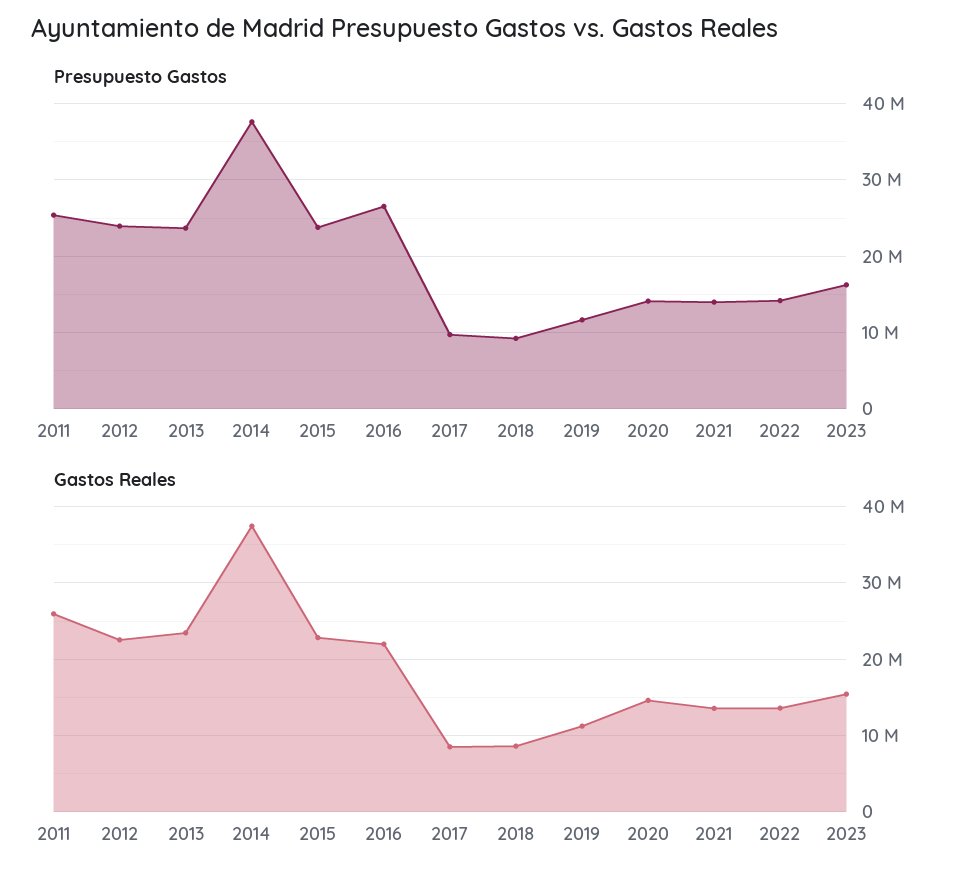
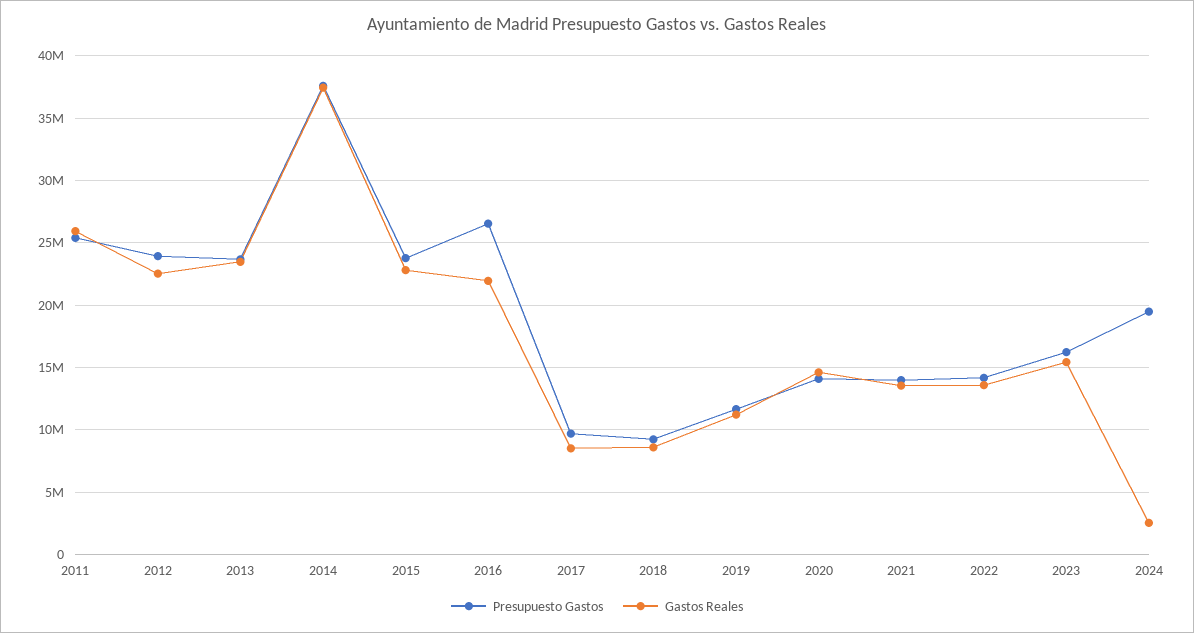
Presupuesto Gastos, 2024: none -> 19500000
Gastos Reales, 2024: none -> 2500000

